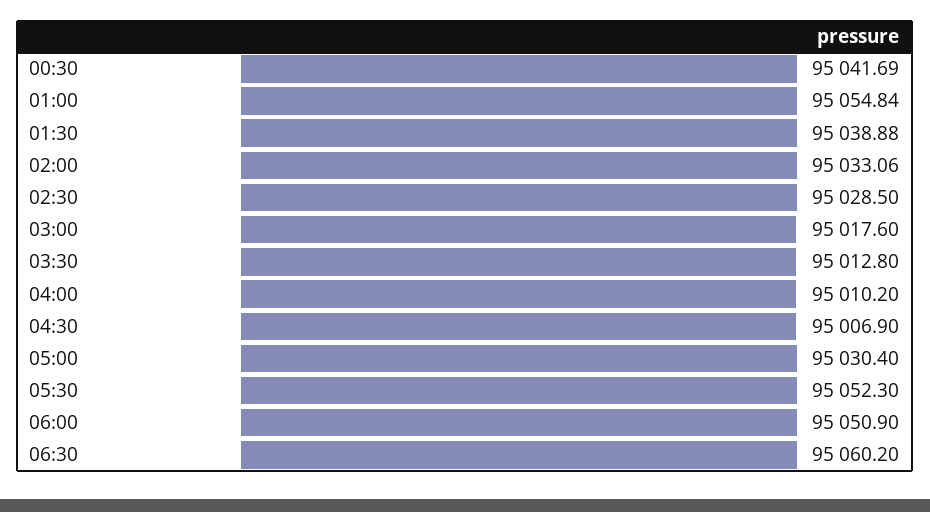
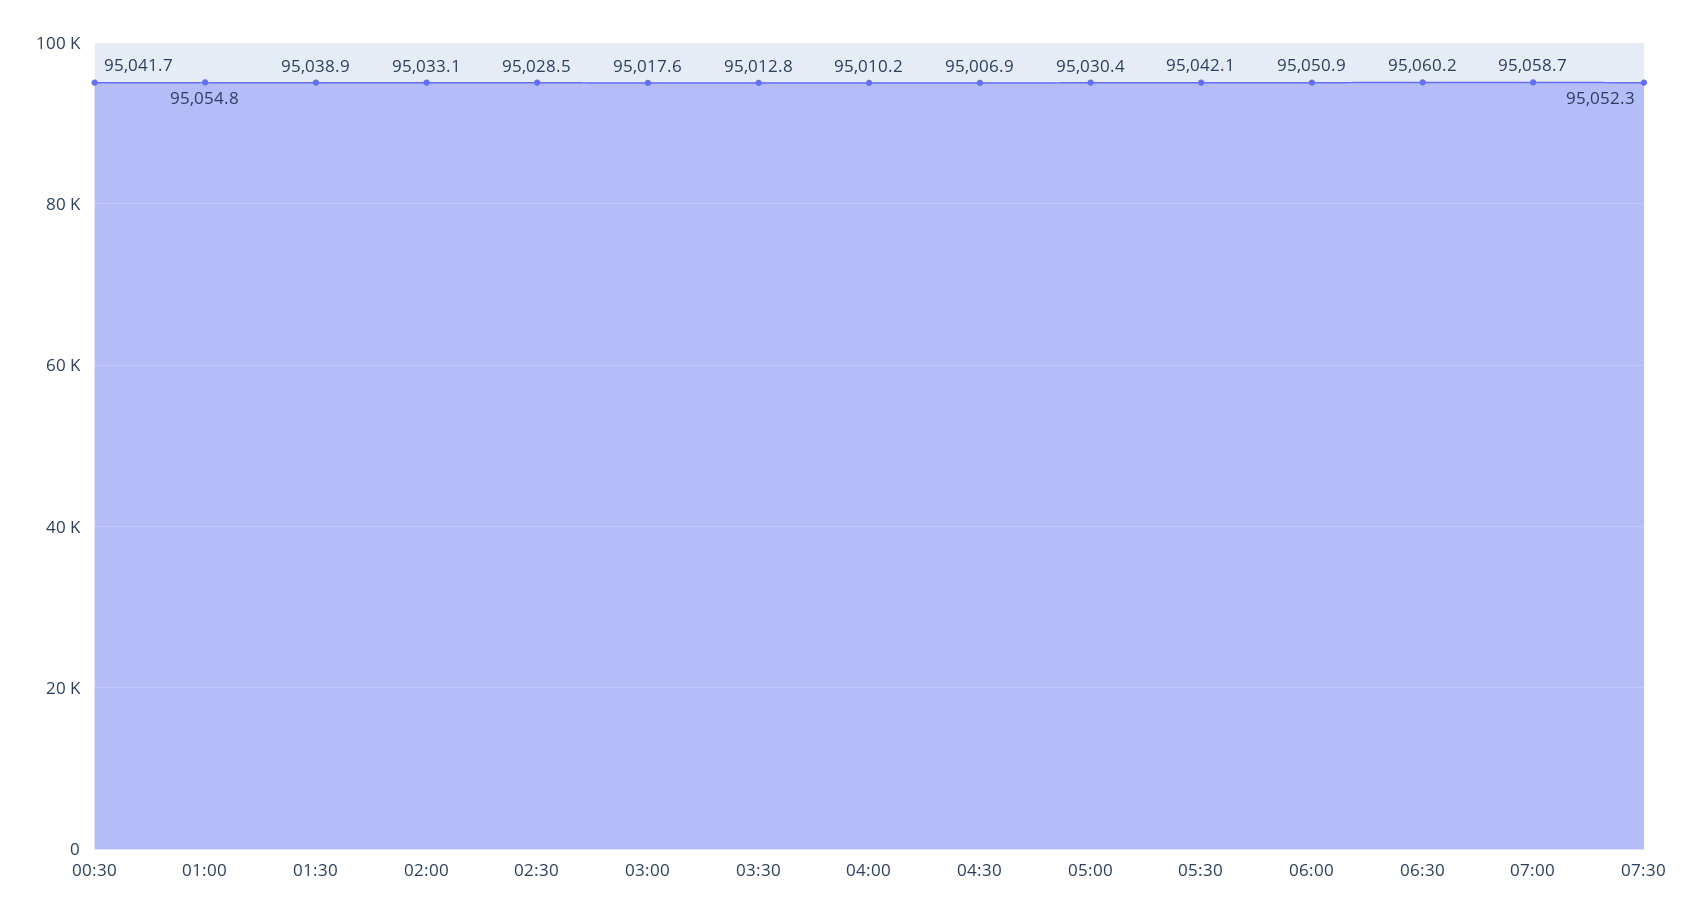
05:30: 95052.3 -> 95042.1
07:00: none -> 95058.7
07:30: none -> 95052.3

